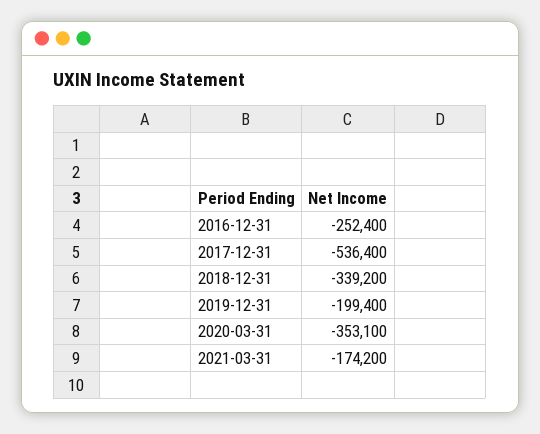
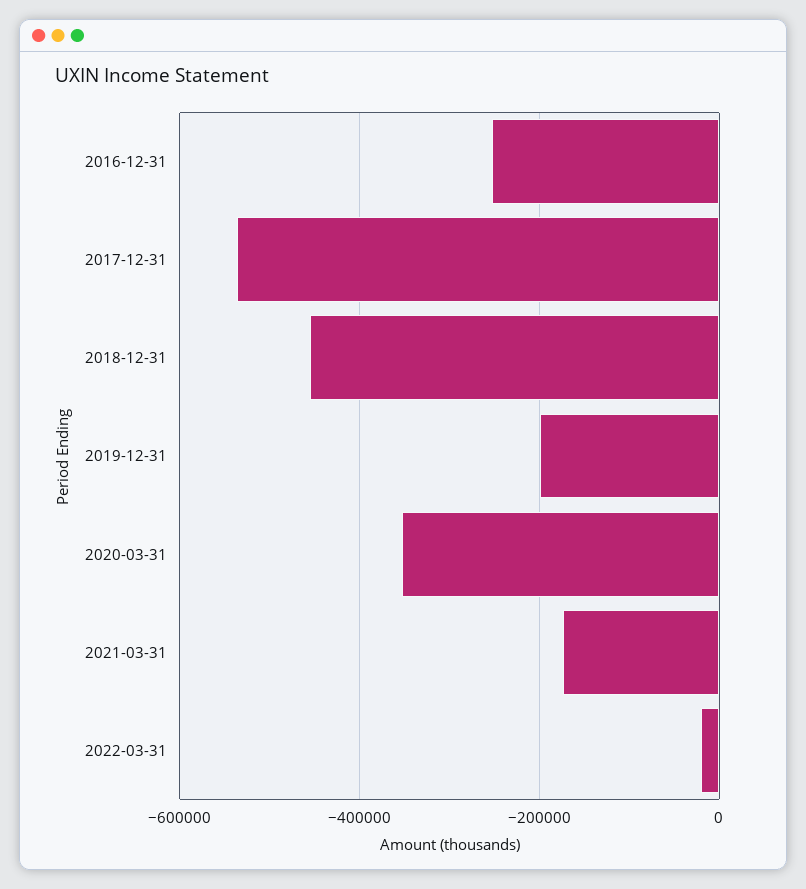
2018-12-31: -339200 -> -460000
2022-03-31: none -> -20000

